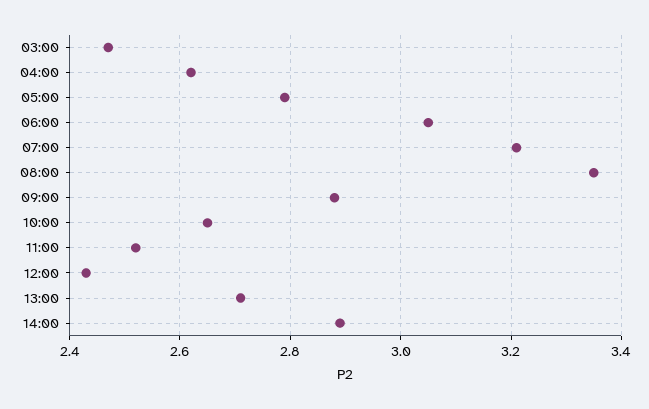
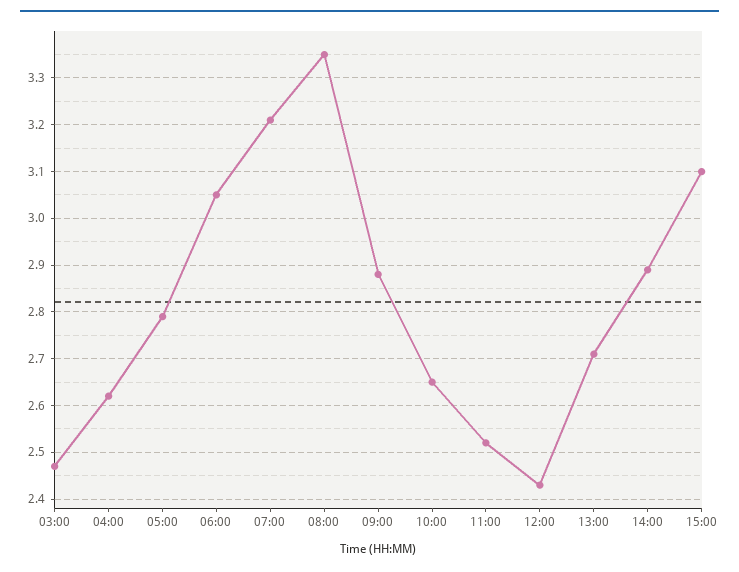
15:00: none -> 3.1

